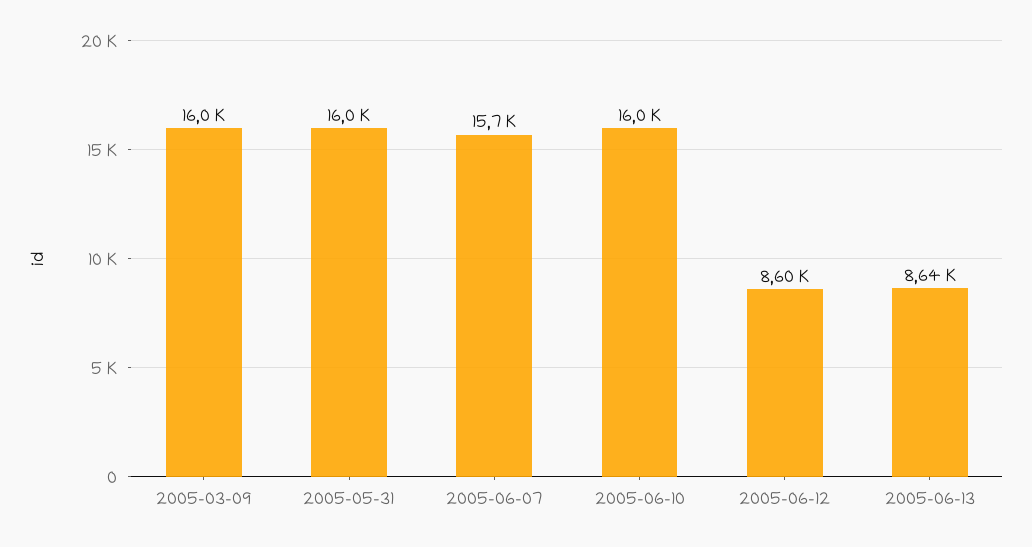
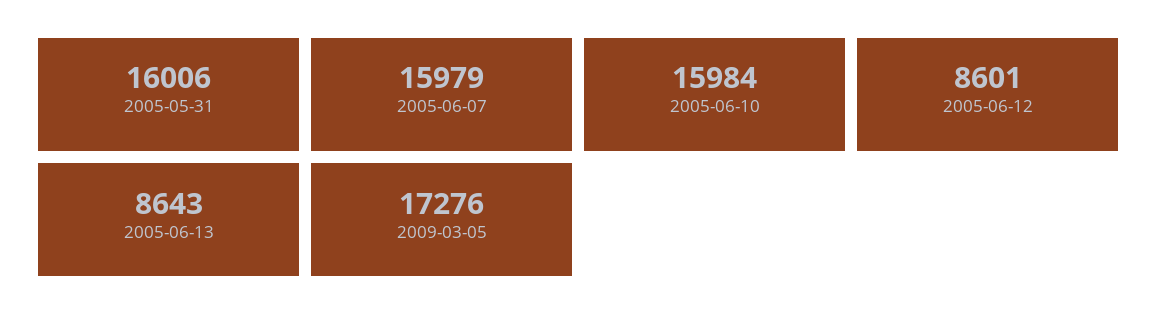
2005-03-09: 16000 -> none
2005-06-07: 15700 -> 15979
2009-03-05: none -> 17276

